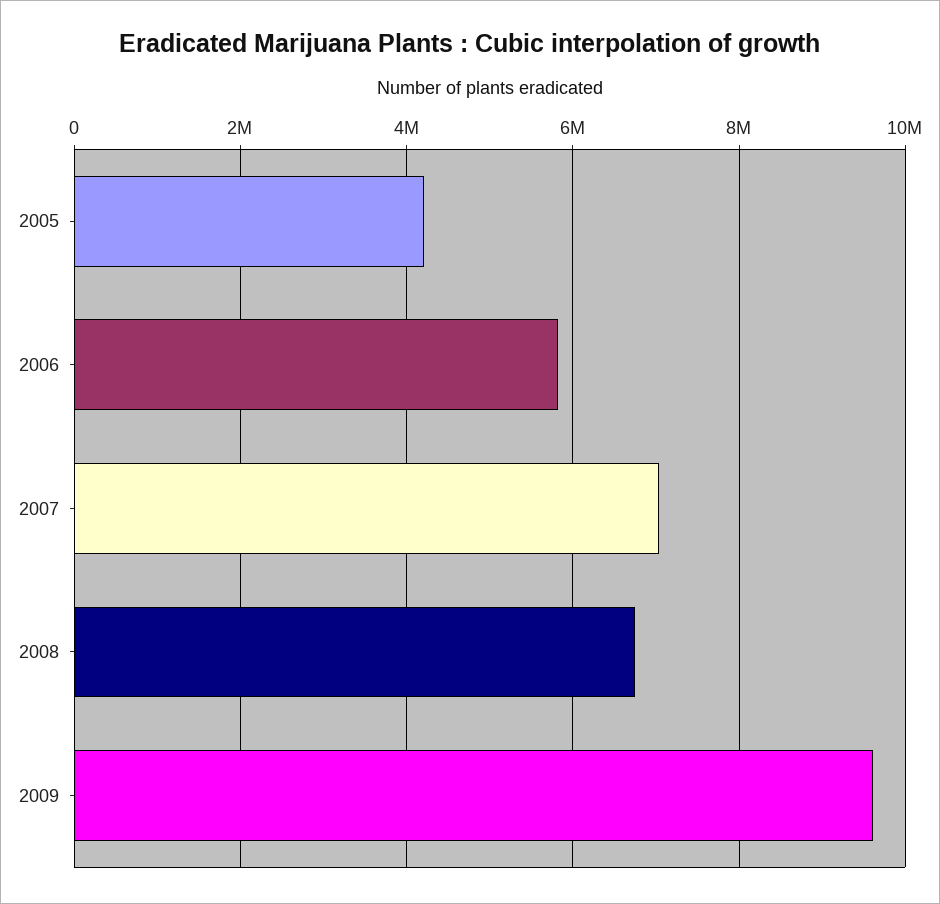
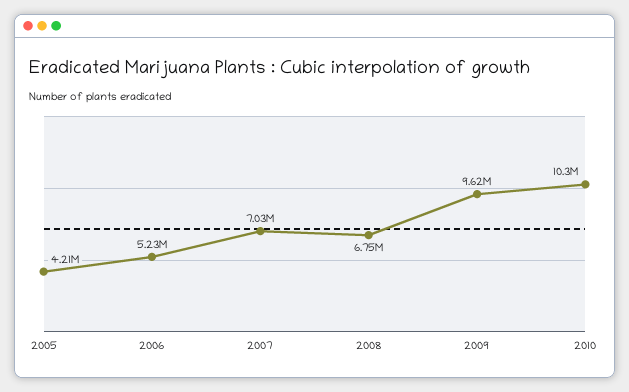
2006: 5800000 -> 5230000
2010: none -> 10300000

